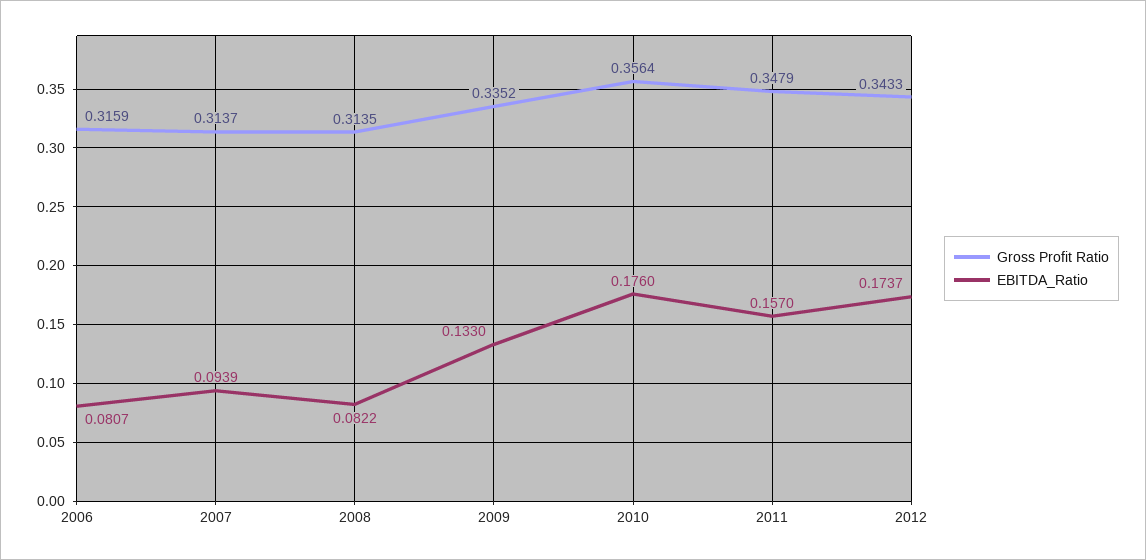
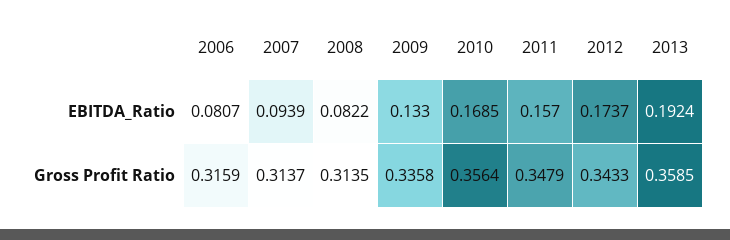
Gross Profit Ratio, 2009: 0.3352 -> 0.3358
EBITDA_Ratio, 2010: 0.176 -> 0.1685
EBITDA_Ratio, 2013: none -> 0.1924
Gross Profit Ratio, 2013: none -> 0.3585

